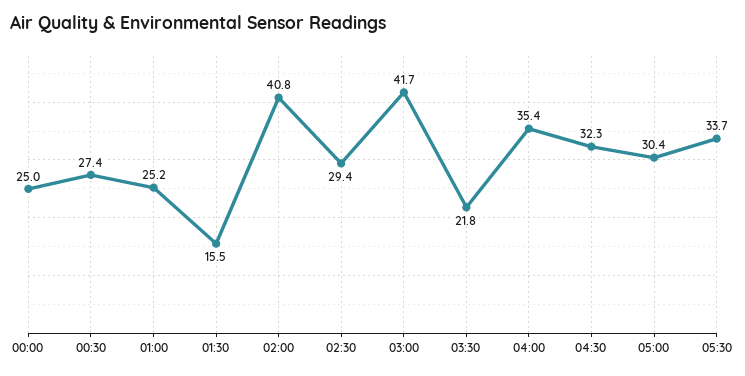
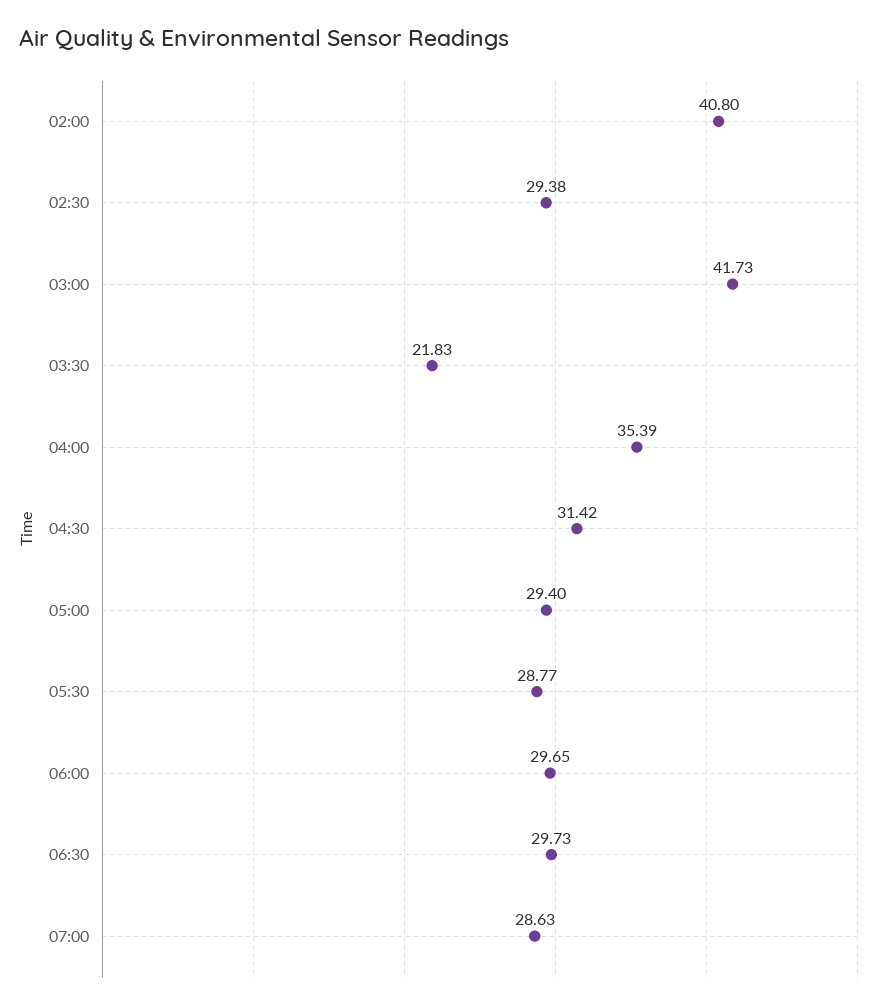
00:00: 25 -> none
00:30: 27.4 -> none
01:00: 25.2 -> none
01:30: 15.5 -> none
04:30: 32.3 -> 31.42
05:00: 30.4 -> 29.4
05:30: 33.7 -> 28.77
06:00: none -> 29.65
06:30: none -> 29.73
07:00: none -> 28.63

